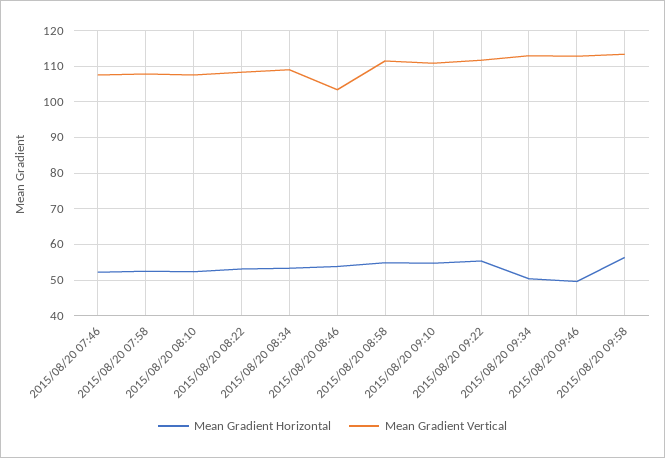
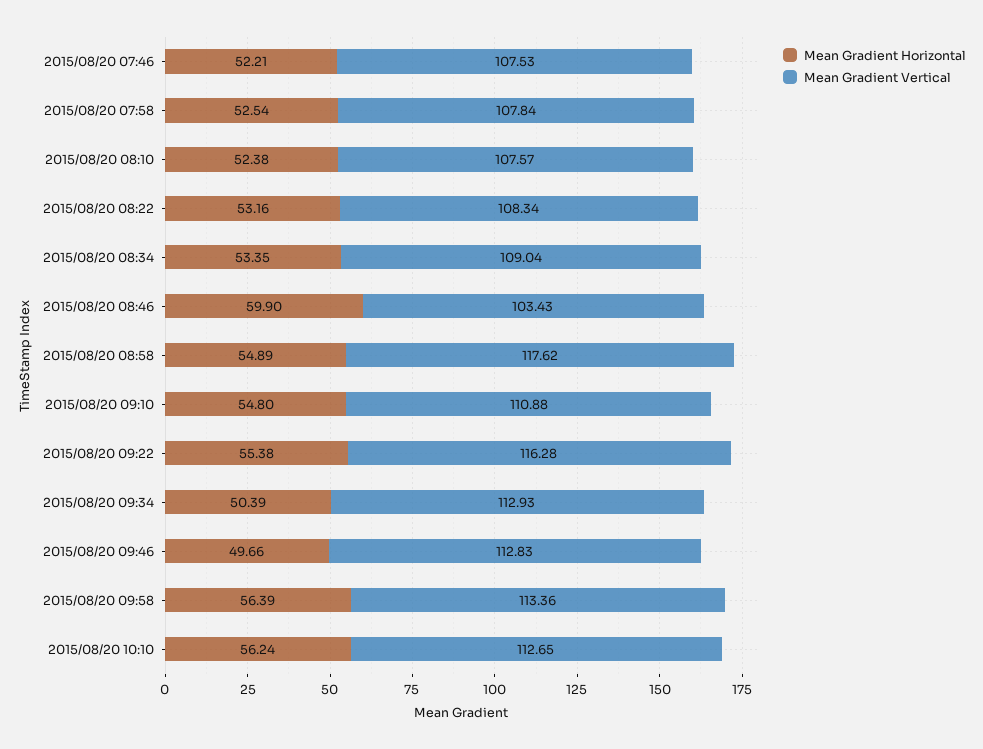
Mean Gradient Horizontal, 2015/08/20 08:46: 54 -> 59.9
Mean Gradient Vertical, 2015/08/20 08:58: 112 -> 117.62
Mean Gradient Vertical, 2015/08/20 09:22: 112 -> 116.28
Mean Gradient Horizontal, 2015/08/20 10:10: none -> 56.24
Mean Gradient Vertical, 2015/08/20 10:10: none -> 112.65

